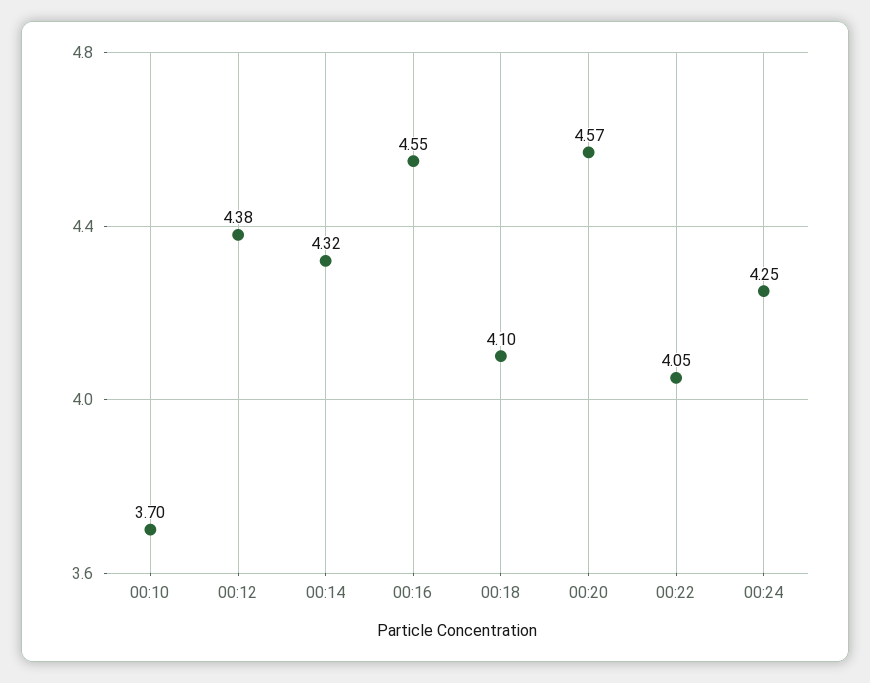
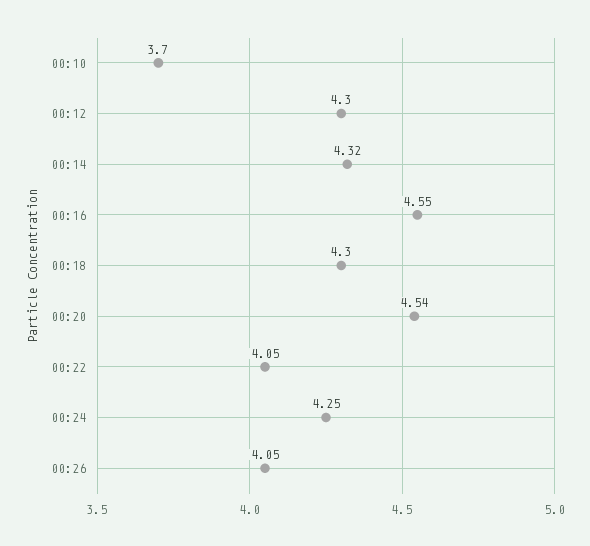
00:12: 4.38 -> 4.3
00:18: 4.1 -> 4.3
00:20: 4.57 -> 4.54
00:26: none -> 4.05

